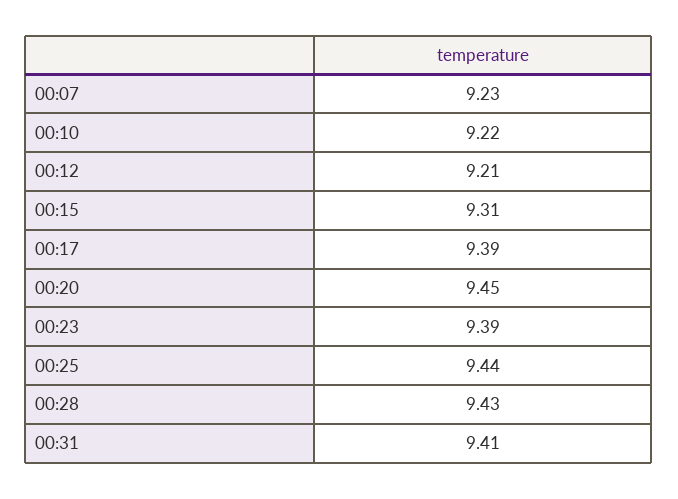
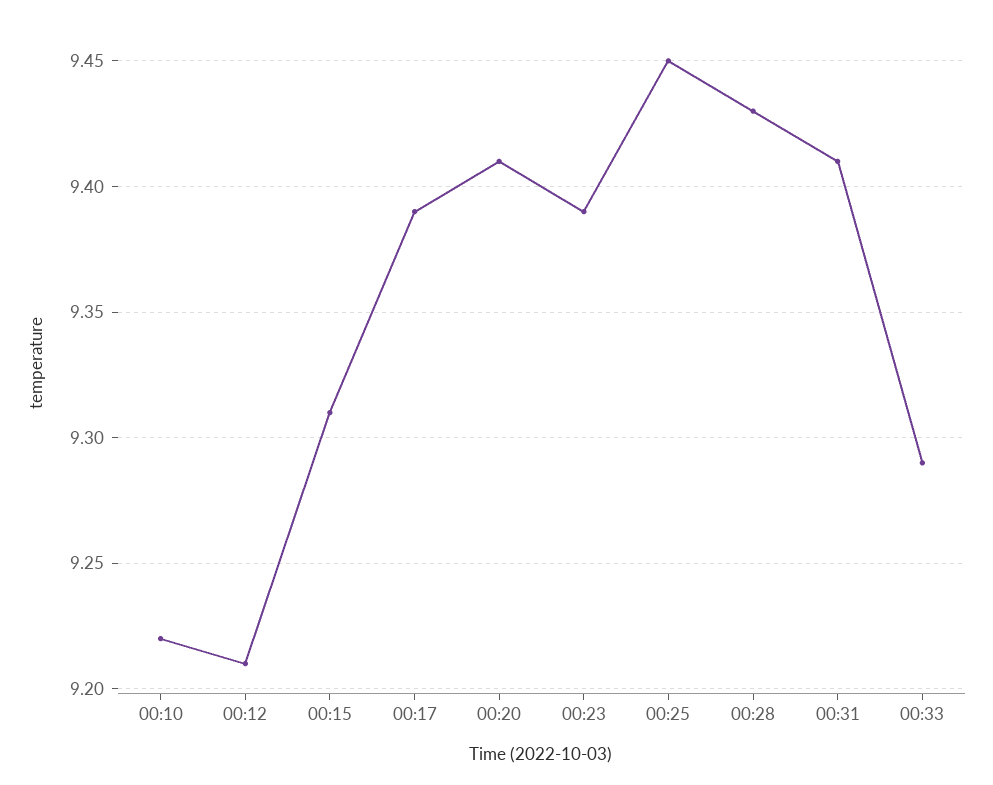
00:07: 9.23 -> none
00:20: 9.45 -> 9.41
00:25: 9.44 -> 9.45
00:33: none -> 9.29

